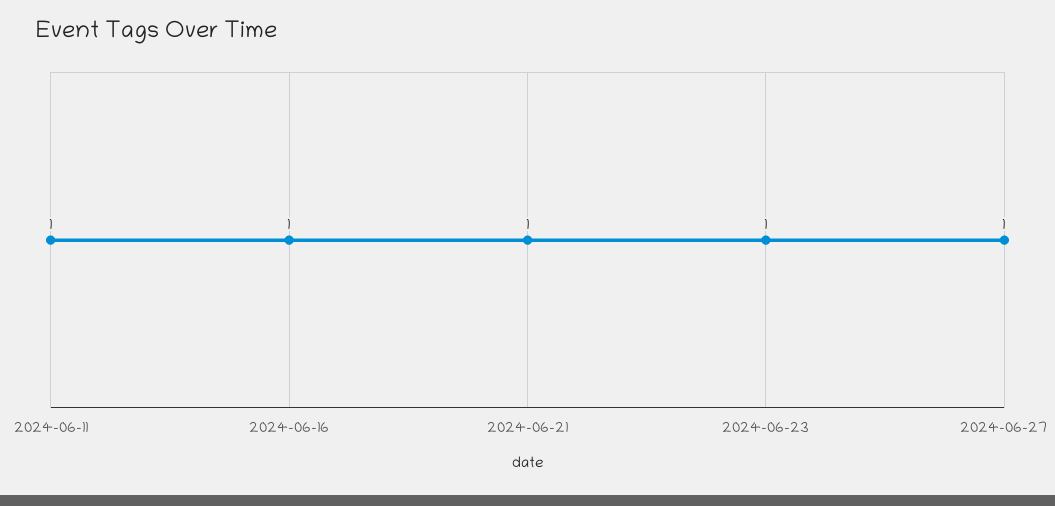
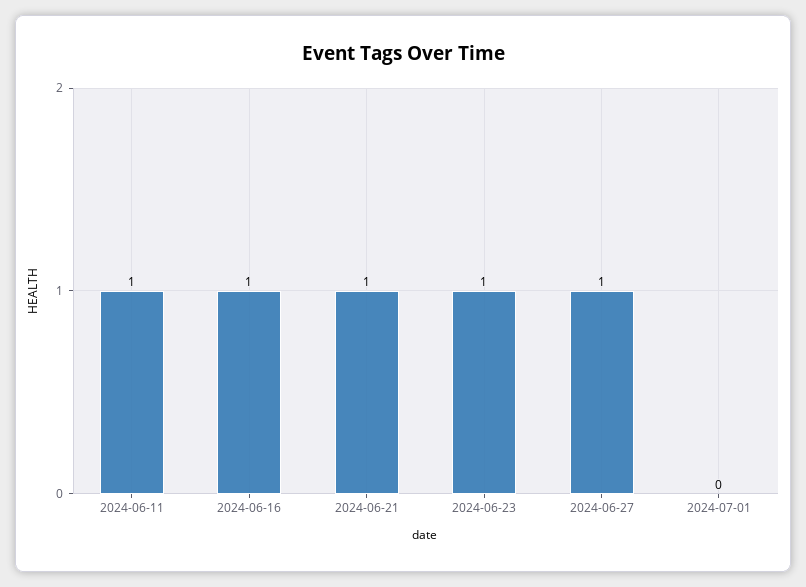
2024-07-01: none -> 0

